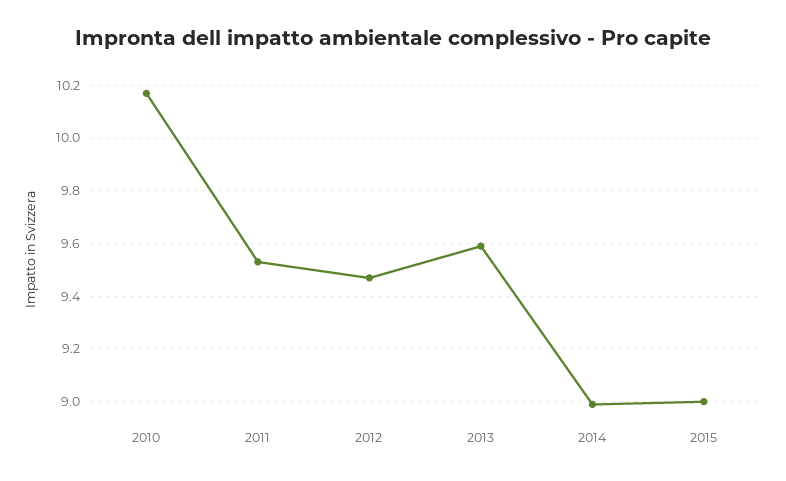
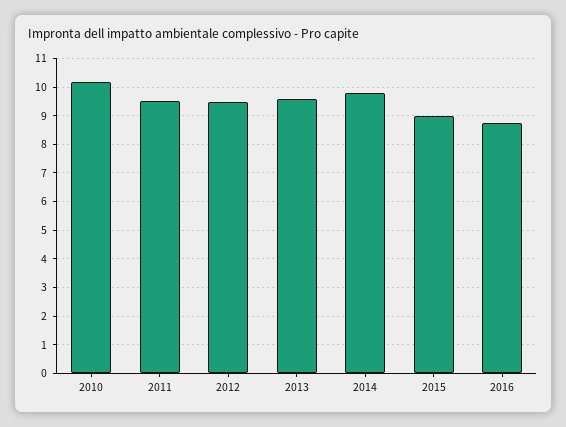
2014: 9 -> 9.75
2016: none -> 8.75

